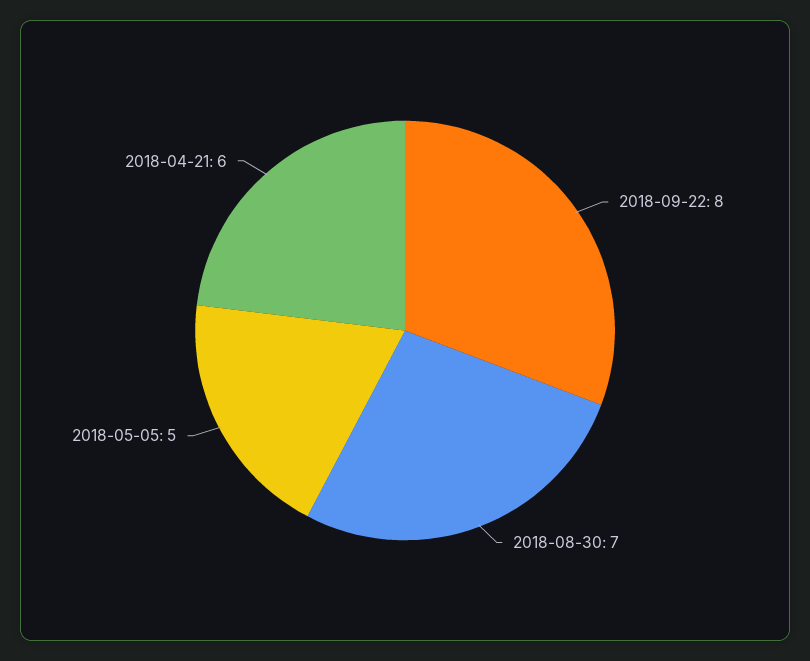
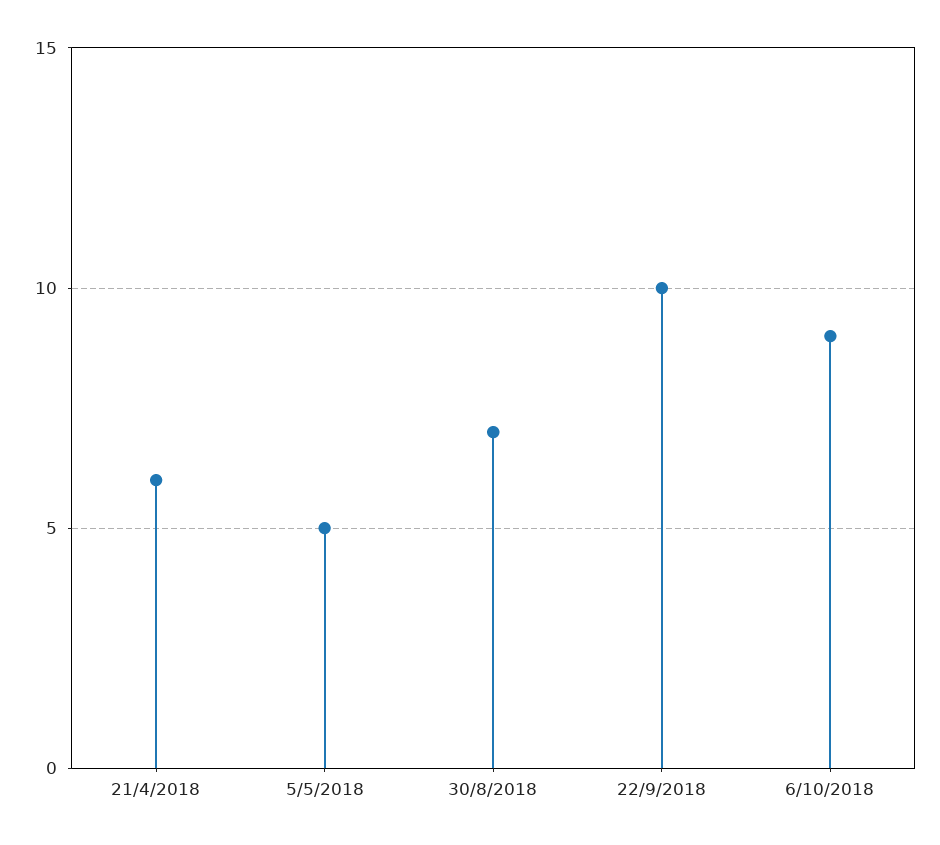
2018-09-22: 8 -> 10
6/10/2018: none -> 9

